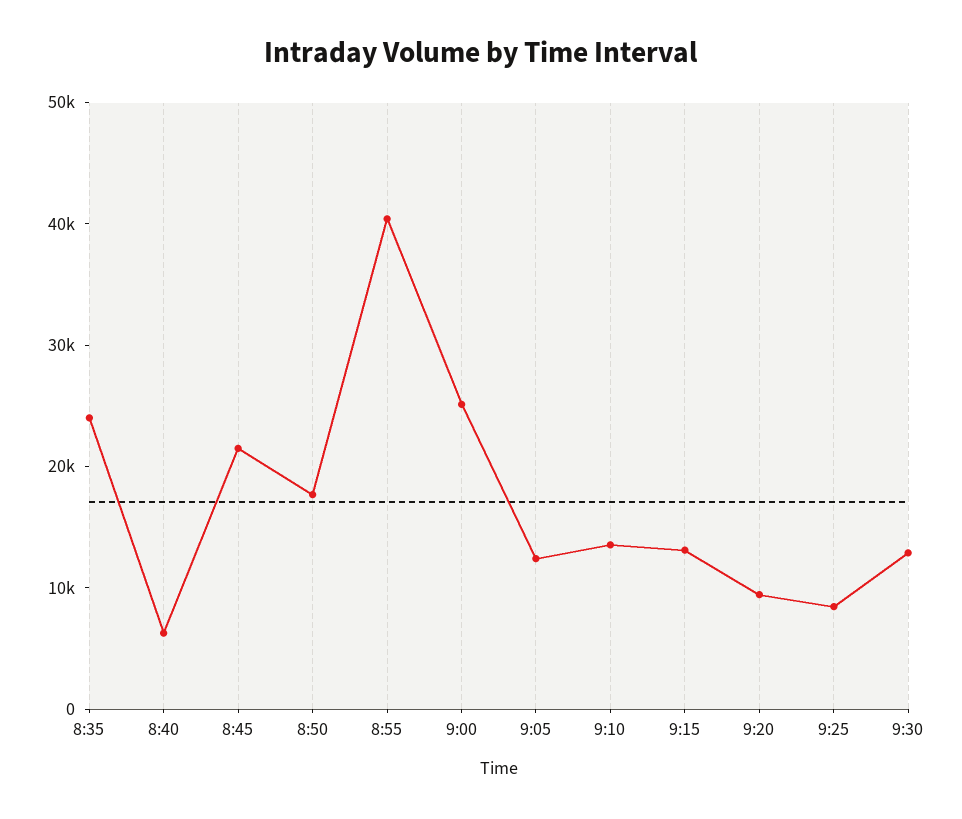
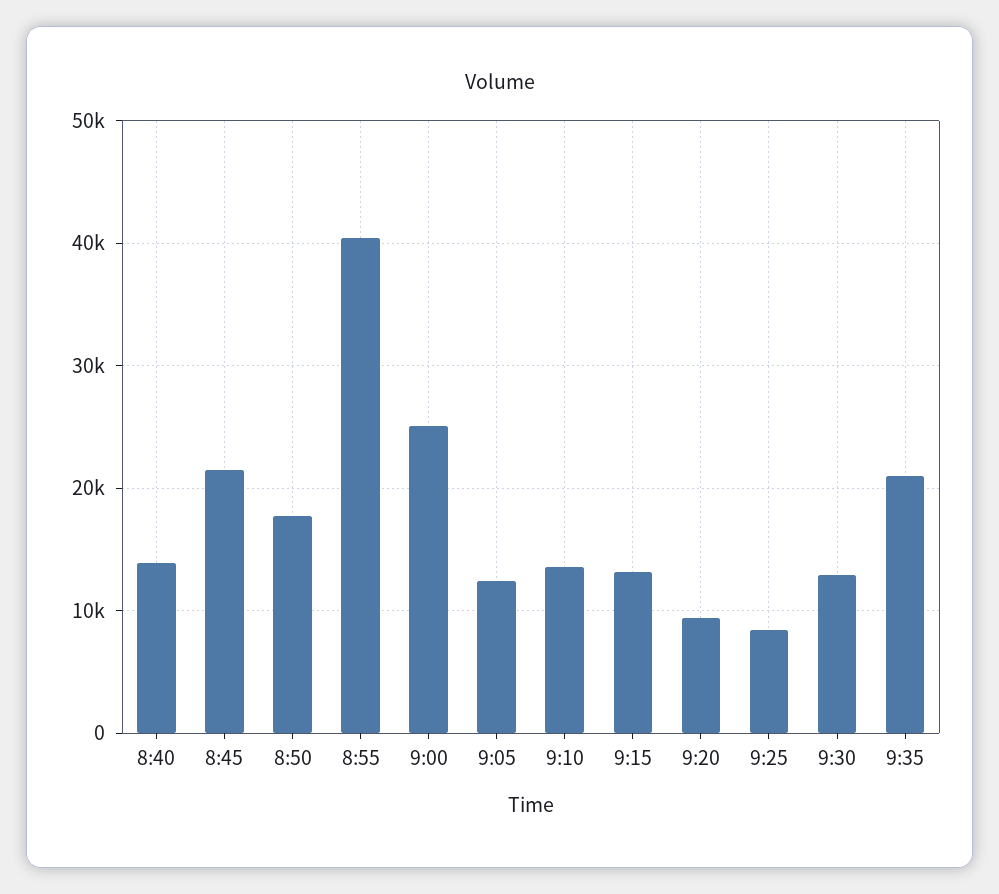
8:35: 24000 -> none
8:40: 6000 -> 14000
9:35: none -> 21000

